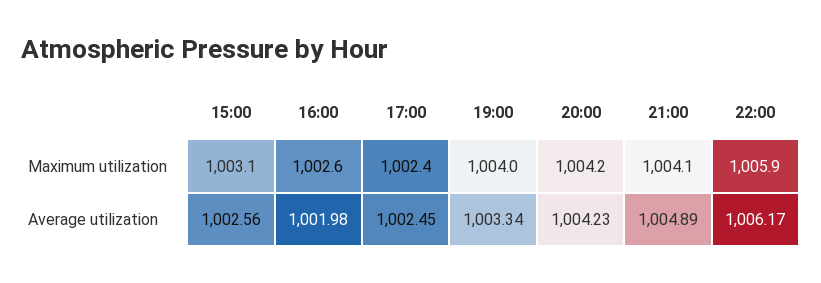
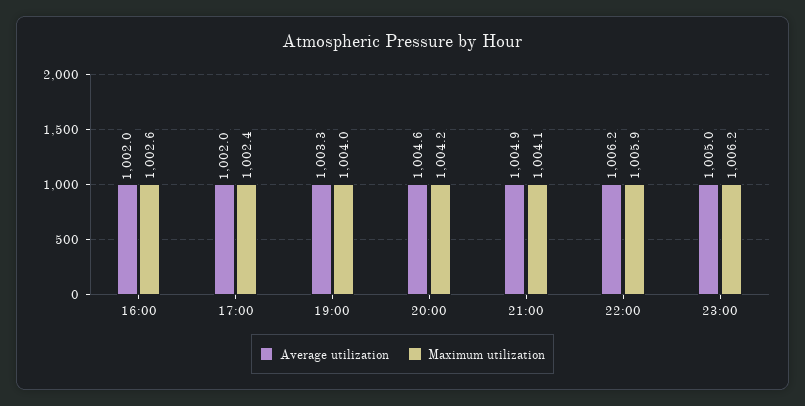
Maximum utilization, 15:00: 1003.1 -> none
Average utilization, 15:00: 1002.56 -> none
Average utilization, 17:00: 1002.45 -> 1002
Average utilization, 20:00: 1004.23 -> 1004.6
Average utilization, 23:00: none -> 1005
Maximum utilization, 23:00: none -> 1006.2

